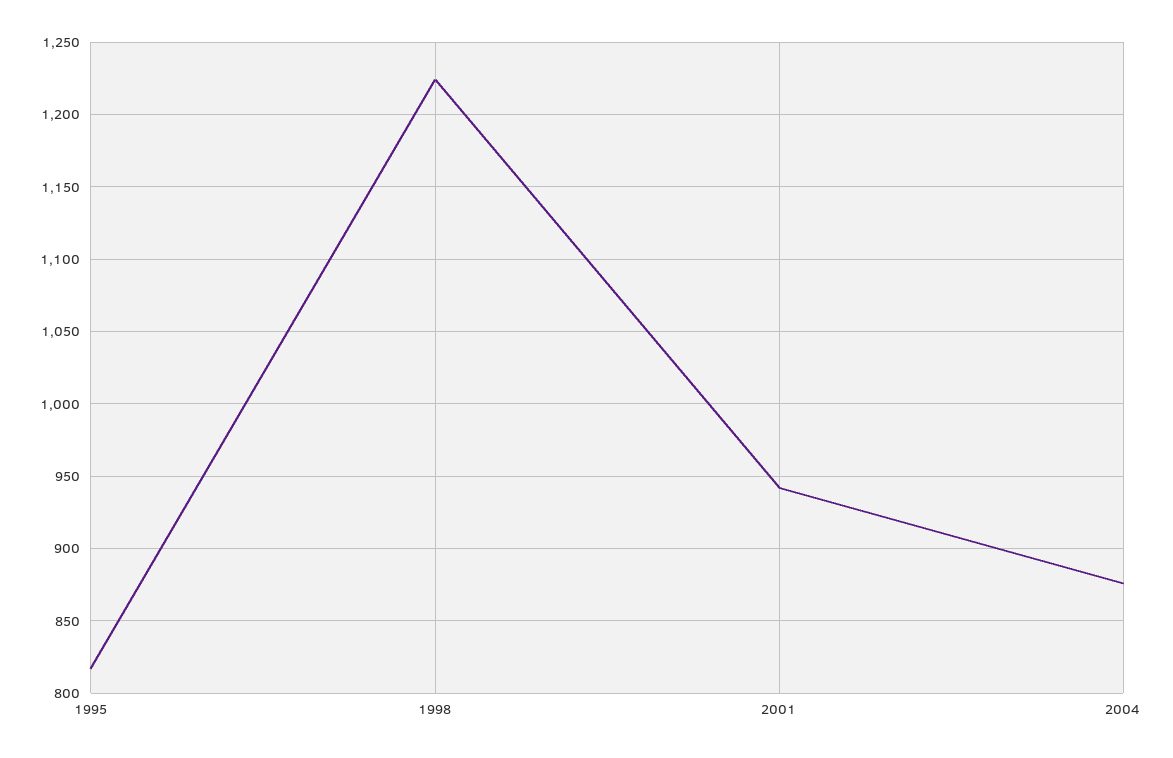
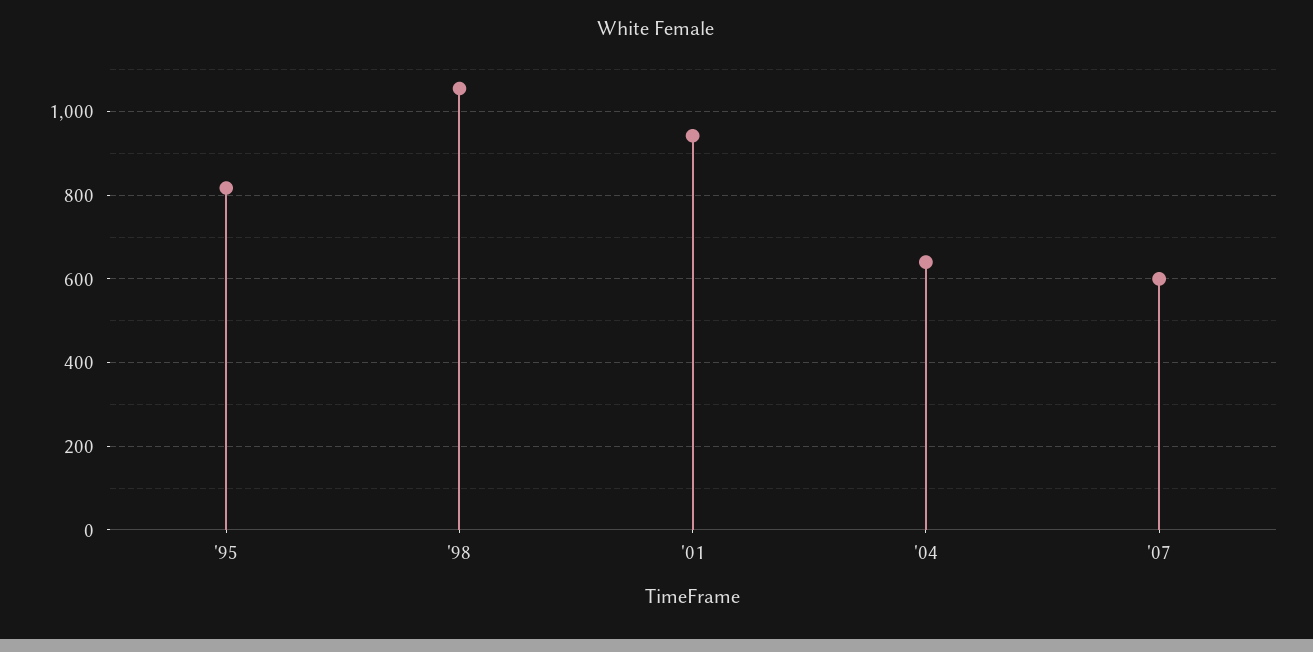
1998: 1225 -> 1060
2004: 875 -> 640
'07: none -> 600

